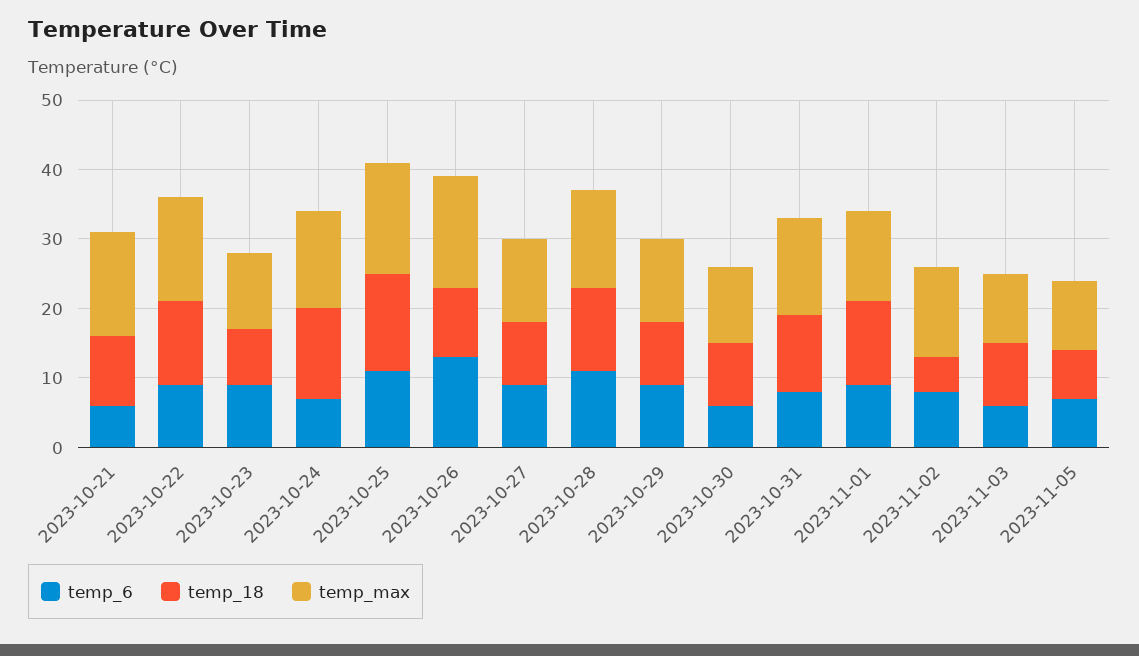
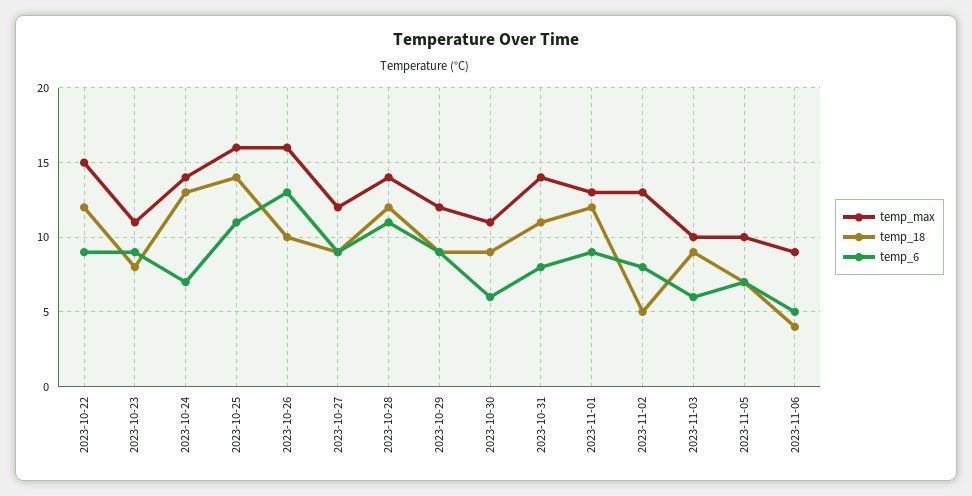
temp_6, 2023-10-21: 5 -> none
temp_18, 2023-10-21: 10 -> none
temp_max, 2023-10-21: 15 -> none
temp_max, 2023-11-06: none -> 9
temp_18, 2023-11-06: none -> 4
temp_6, 2023-11-06: none -> 5

